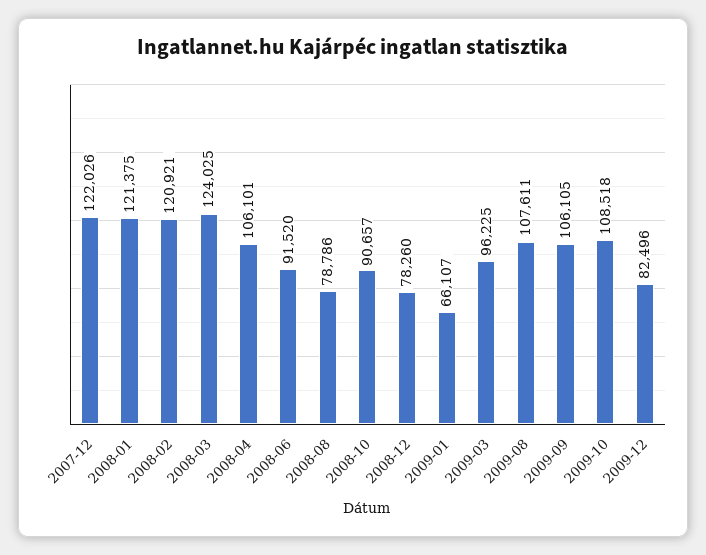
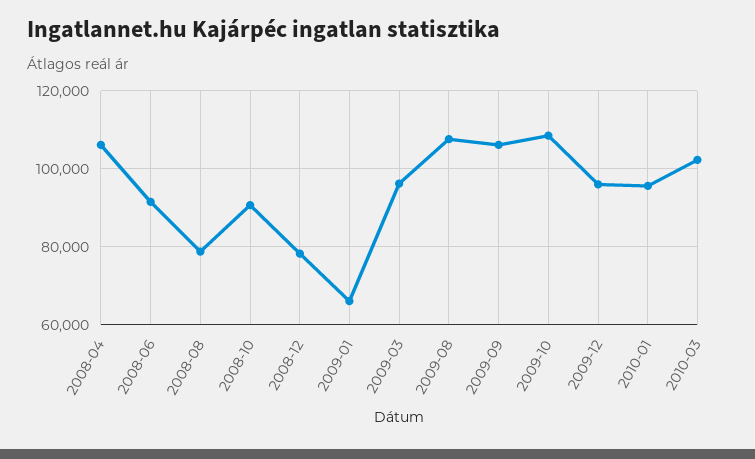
2007-12: 122026 -> none
2008-01: 121375 -> none
2008-02: 120921 -> none
2008-03: 124025 -> none
2009-12: 82496 -> 96000
2010-01: none -> 96000
2010-03: none -> 102000

